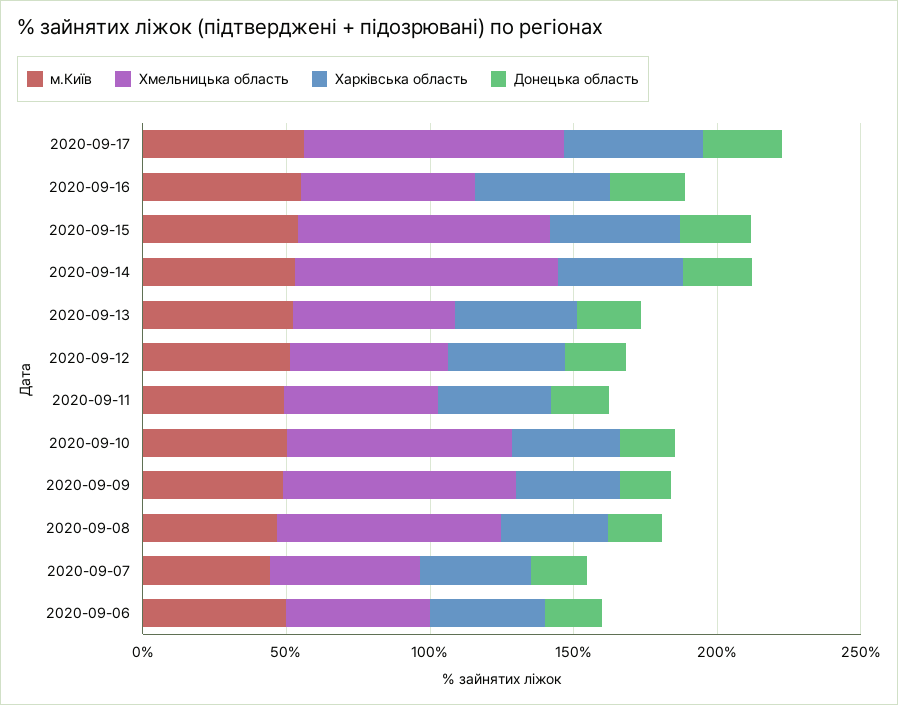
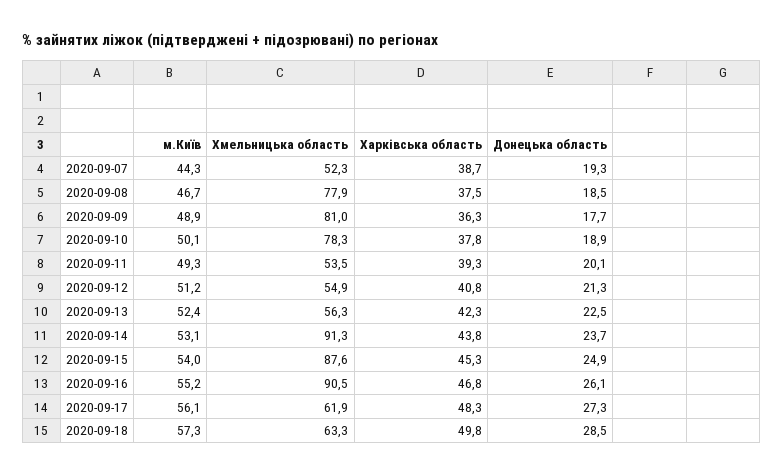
Хмельницька область, 2020-09-17: 90 -> 61.9
Хмельницька область, 2020-09-16: 60 -> 90.5
м.Київ, 2020-09-06: 50 -> none
Хмельницька область, 2020-09-06: 50 -> none
Харківська область, 2020-09-06: 40 -> none
Донецька область, 2020-09-06: 20 -> none
м.Київ, 2020-09-18: none -> 57.3
Хмельницька область, 2020-09-18: none -> 63.3
Харківська область, 2020-09-18: none -> 49.8
Донецька область, 2020-09-18: none -> 28.5

